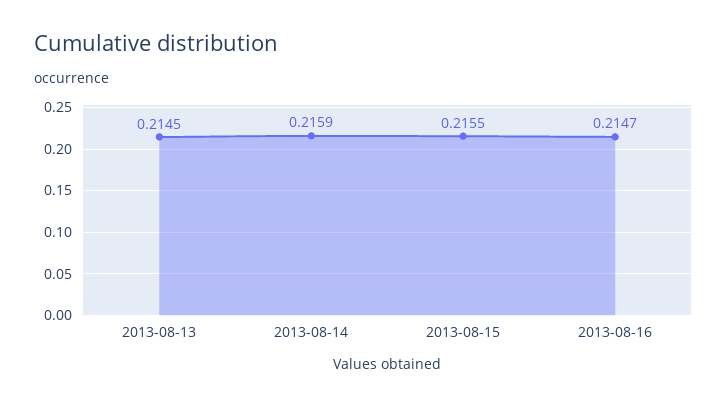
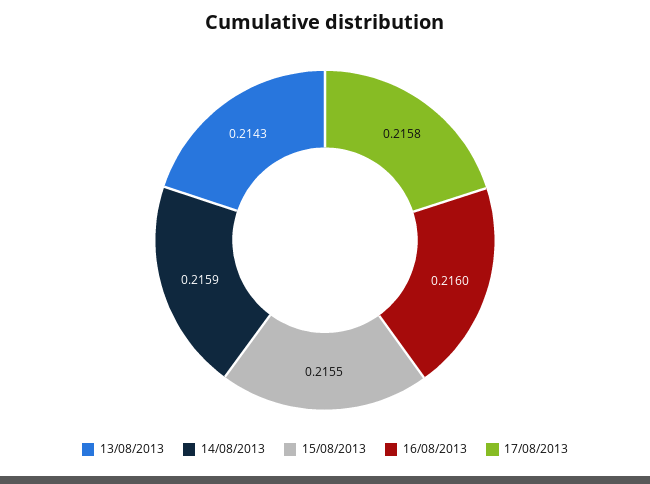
2013-08-13: 0.2145 -> 0.2143
2013-08-16: 0.2147 -> 0.216
17/08/2013: none -> 0.2158

